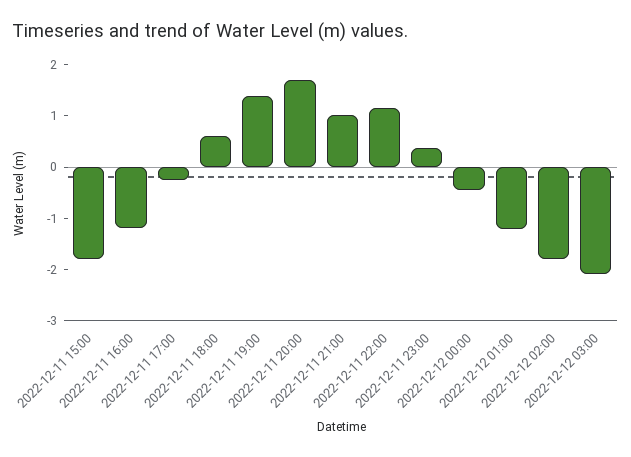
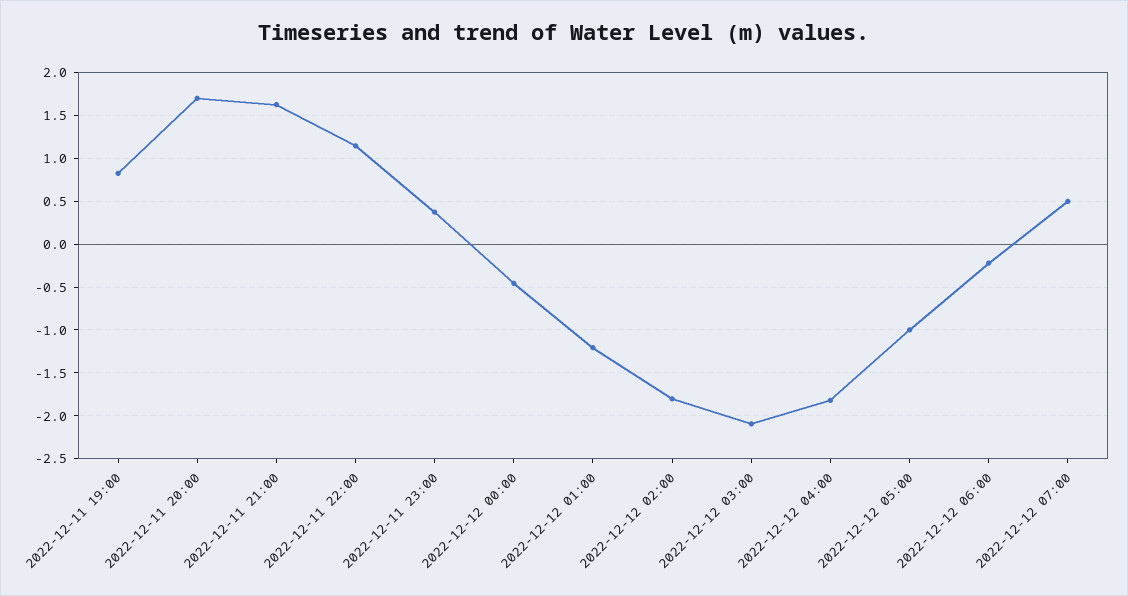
2022-12-11 15:00: -1.8 -> none
2022-12-11 16:00: -1.2 -> none
2022-12-11 17:00: -0.2 -> none
2022-12-11 18:00: 0.6 -> none
2022-12-11 19:00: 1.4 -> 0.8
2022-12-11 21:00: 1 -> 1.6
2022-12-12 04:00: none -> -1.8
2022-12-12 05:00: none -> -1
2022-12-12 06:00: none -> -0.2
2022-12-12 07:00: none -> 0.5

